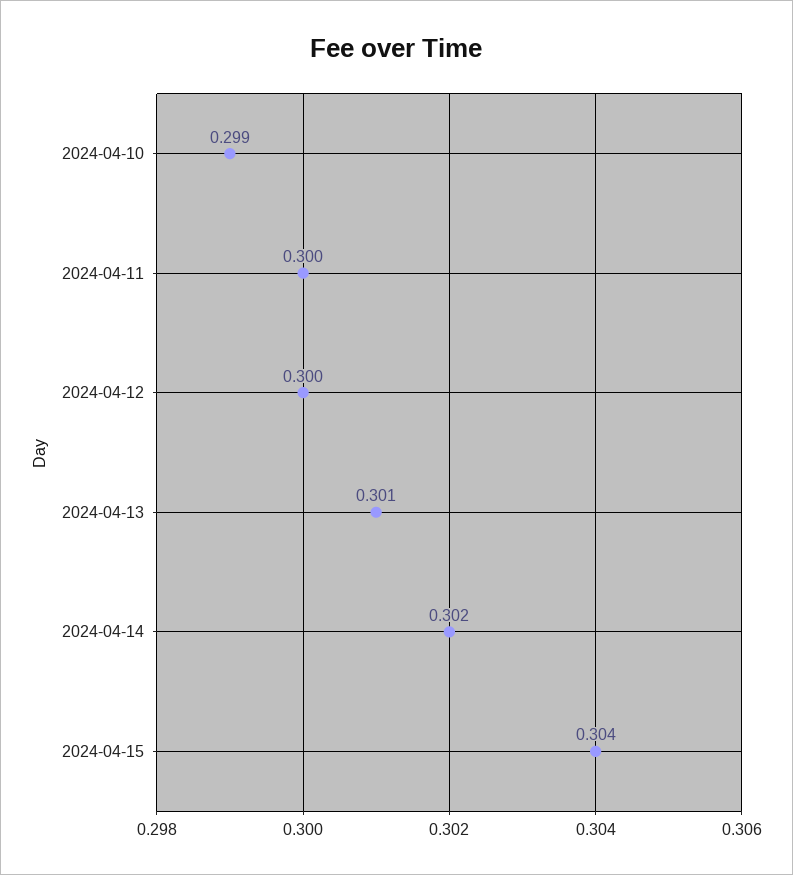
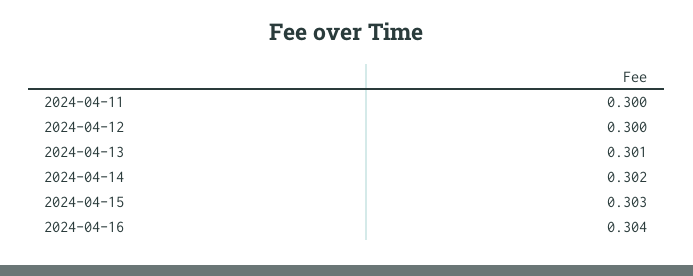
2024-04-10: 0.299 -> none
2024-04-15: 0.304 -> 0.303
2024-04-16: none -> 0.304

